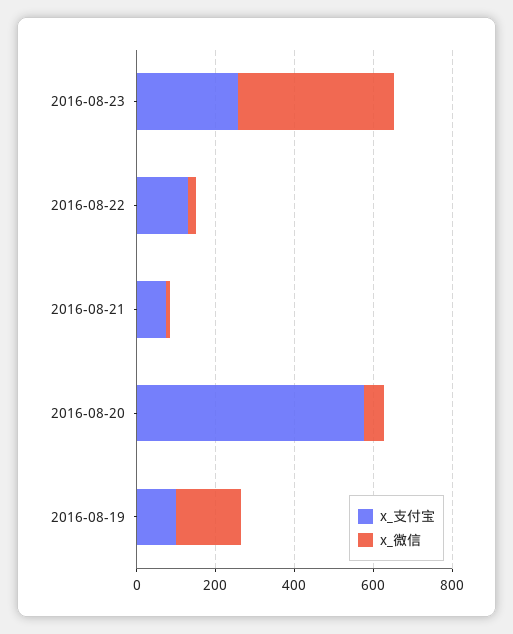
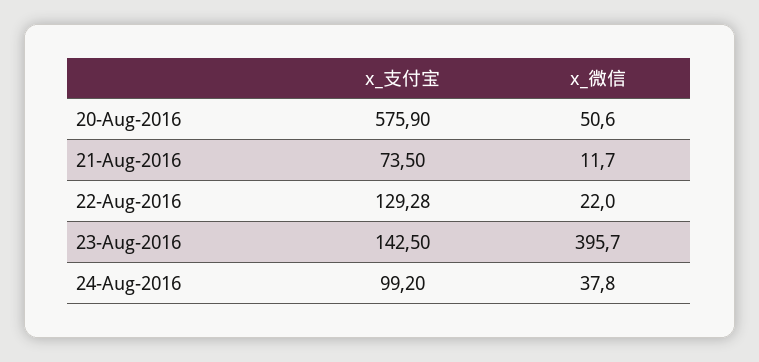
x_支付宝, 2016-08-23: 250 -> 142.5
x_支付宝, 2016-08-19: 100 -> none
x_微信, 2016-08-19: 150 -> none
x_支付宝, 24-Aug-2016: none -> 99.2
x_微信, 24-Aug-2016: none -> 37.8

